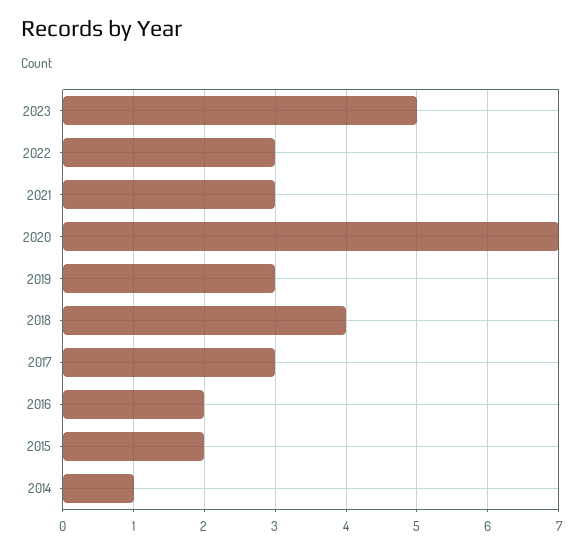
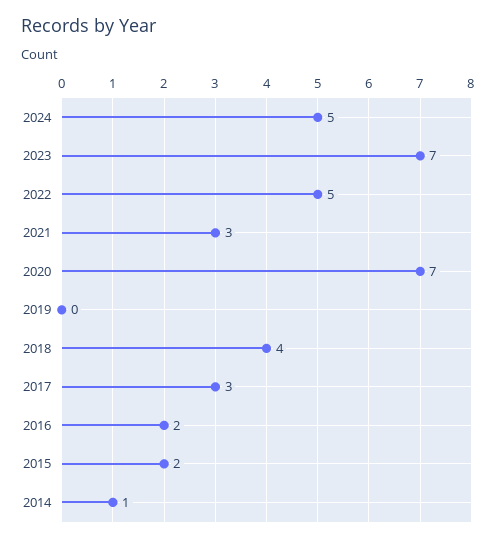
2023: 5 -> 7
2022: 3 -> 5
2019: 3 -> 0
2024: none -> 5

